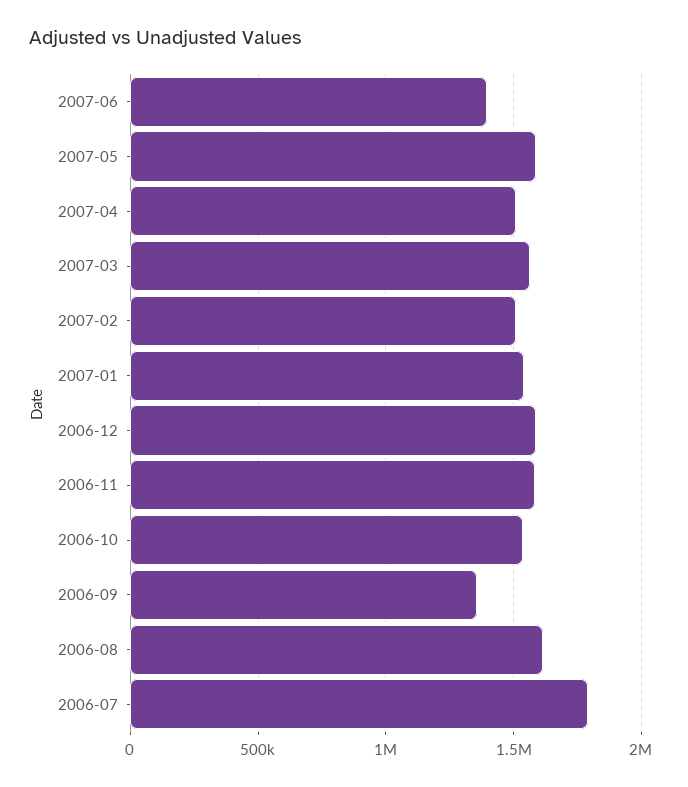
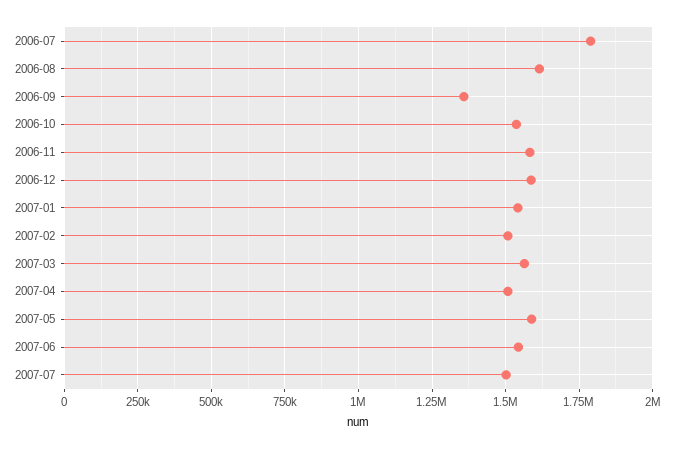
2007-06: 1400000 -> 1550000
2007-07: none -> 1500000

